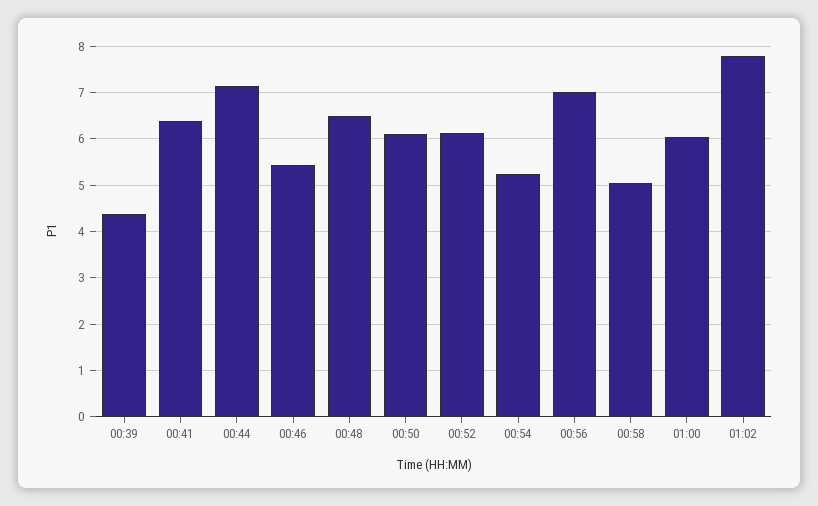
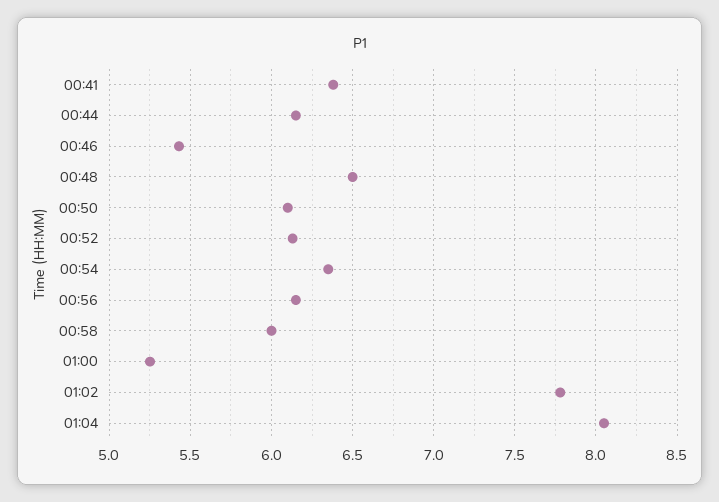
00:39: 4.4 -> none
00:44: 7.2 -> 6.15
00:54: 5.2 -> 6.35
00:56: 7 -> 6.15
00:58: 5 -> 6
01:00: 6 -> 5.25
01:04: none -> 8.05

